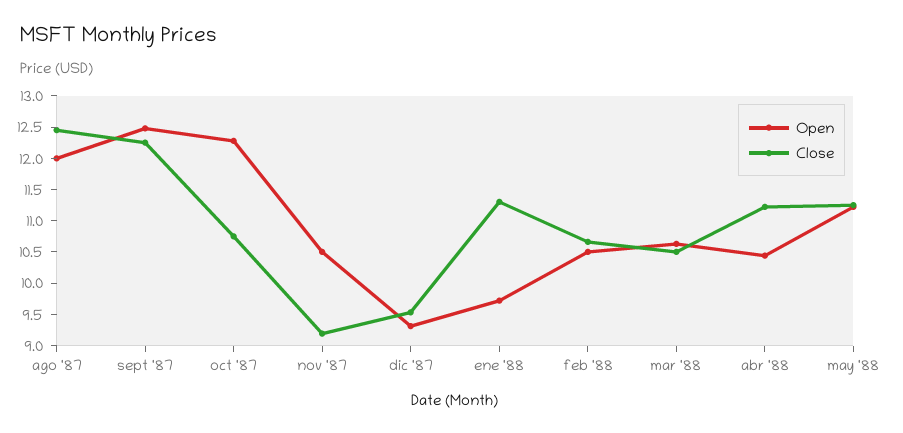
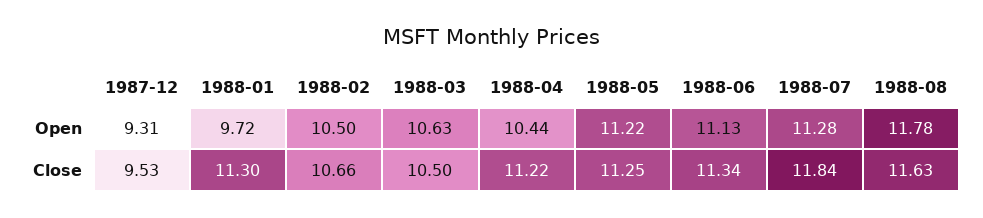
Open, ago '87: 12 -> none
Close, ago '87: 12.5 -> none
Open, sept '87: 12.5 -> none
Close, sept '87: 12.25 -> none
Open, oct '87: 12.25 -> none
Close, oct '87: 10.75 -> none
Open, nov '87: 10.5 -> none
Close, nov '87: 9.25 -> none
Open, 1988-06: none -> 11.13
Open, 1988-07: none -> 11.28
Open, 1988-08: none -> 11.78
Close, 1988-06: none -> 11.34
Close, 1988-07: none -> 11.84
Close, 1988-08: none -> 11.63

